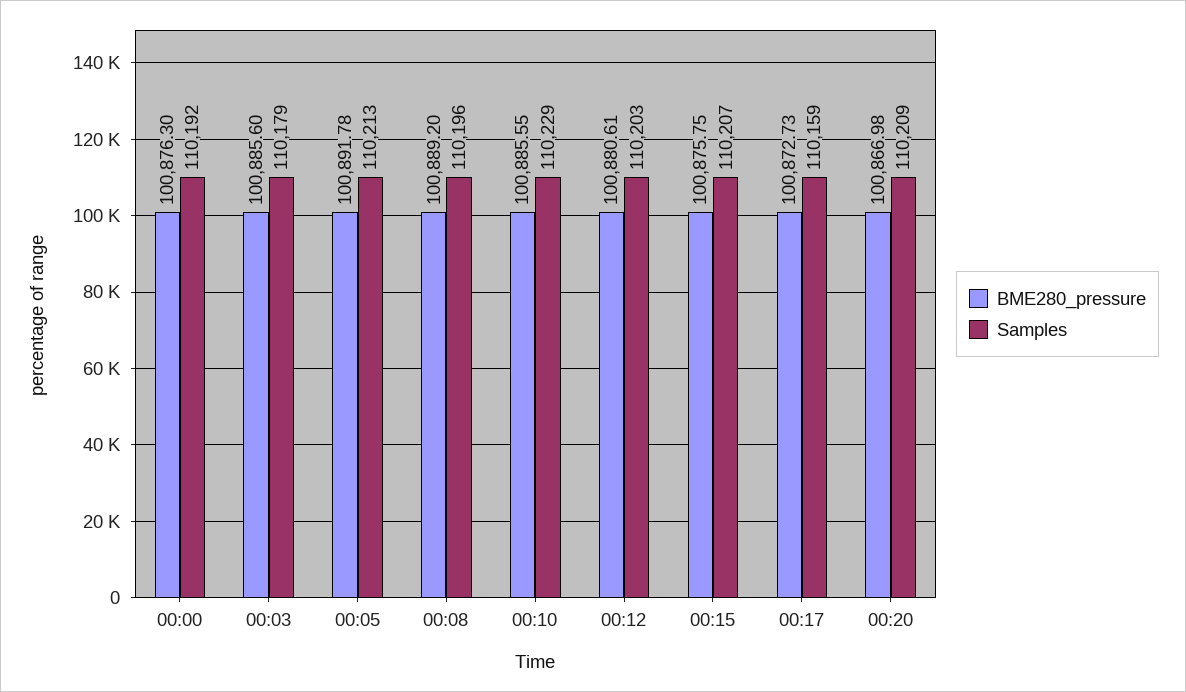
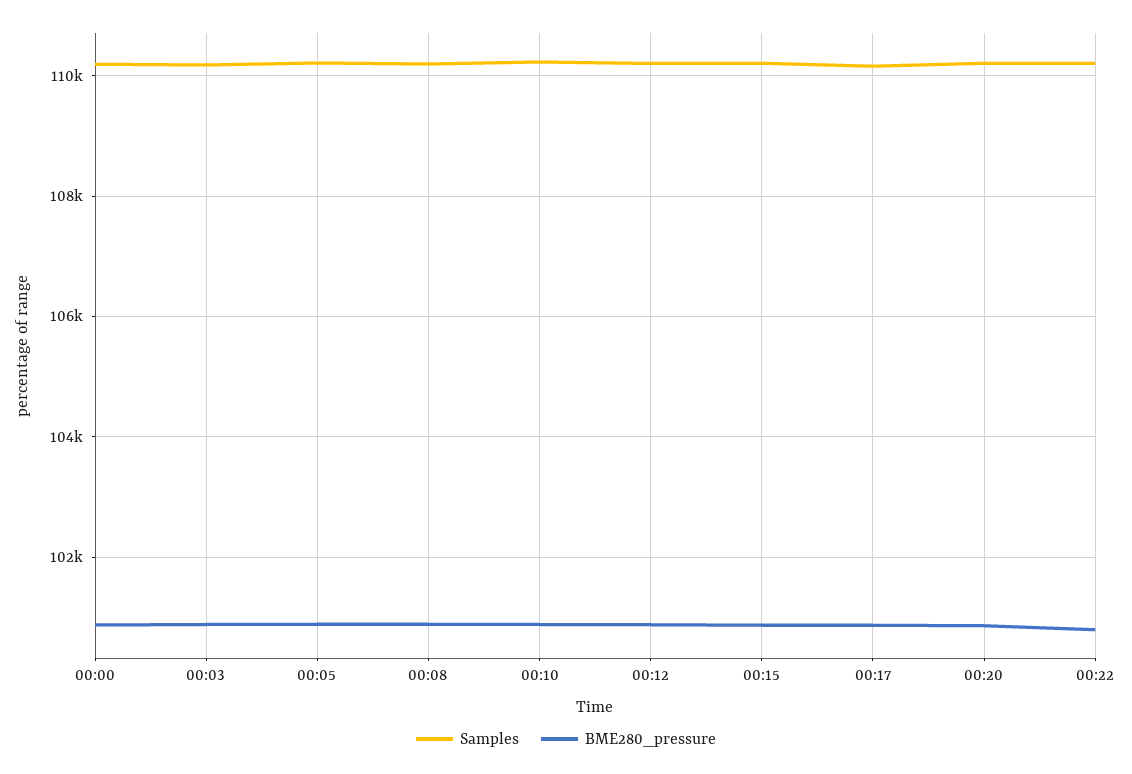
Samples, 00:22: none -> 110200
BME280_pressure, 00:22: none -> 100800

